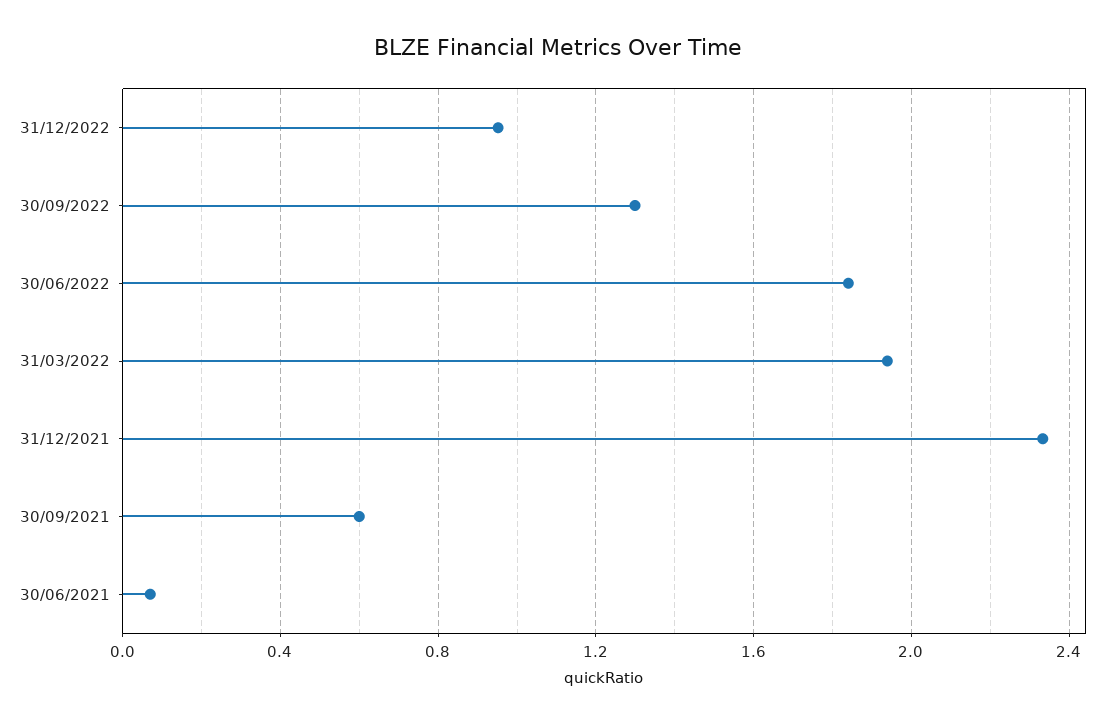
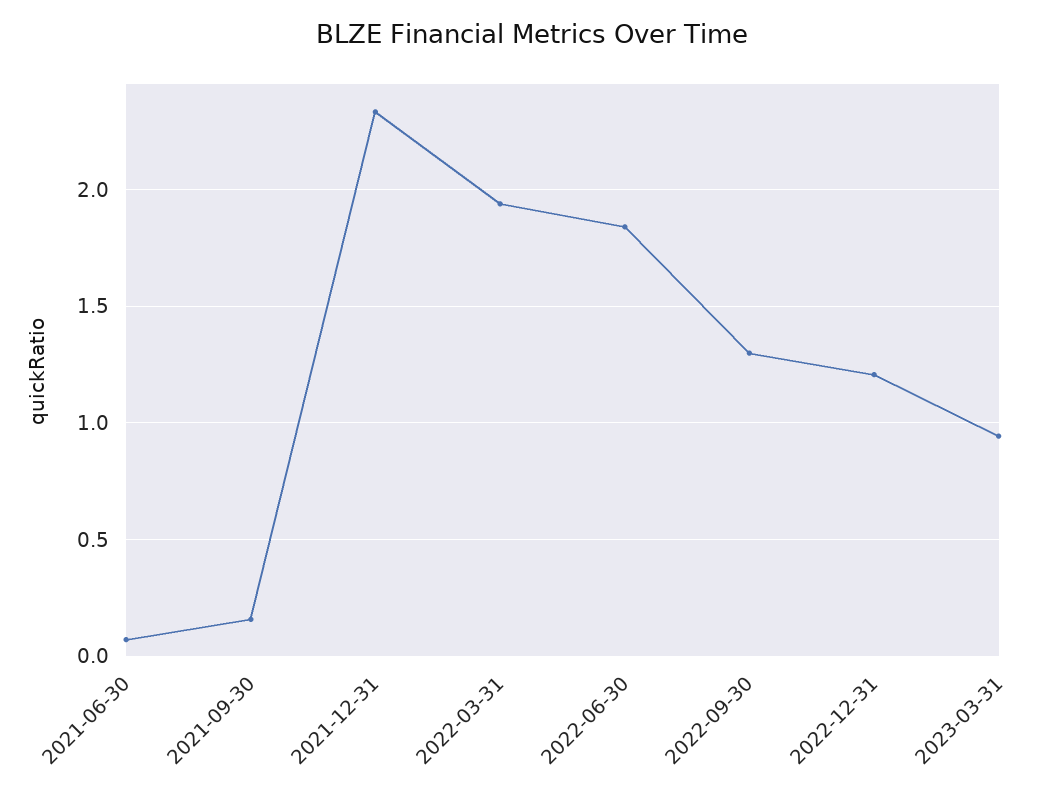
31/12/2022: 0.95 -> 1.2
30/09/2021: 0.6 -> 0.15
2023-03-31: none -> 0.95

